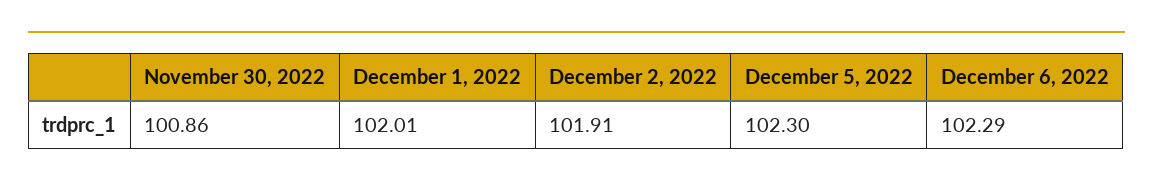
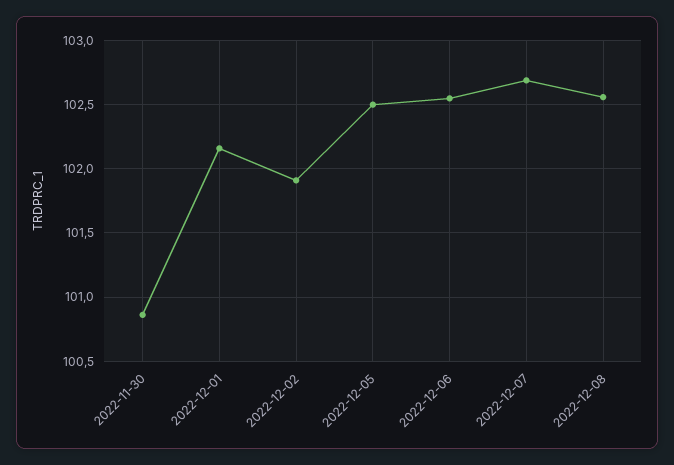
December 1, 2022: 102.01 -> 102.15
December 5, 2022: 102.3 -> 102.5
December 6, 2022: 102.29 -> 102.55
2022-12-07: none -> 102.7
2022-12-08: none -> 102.55

